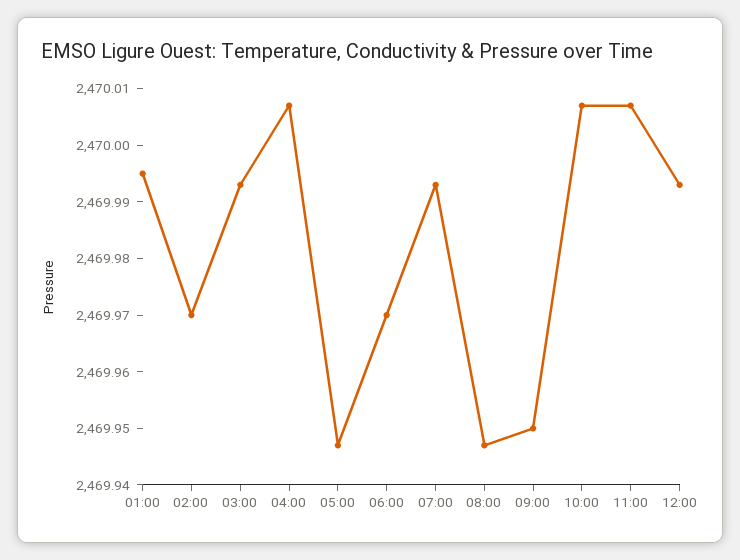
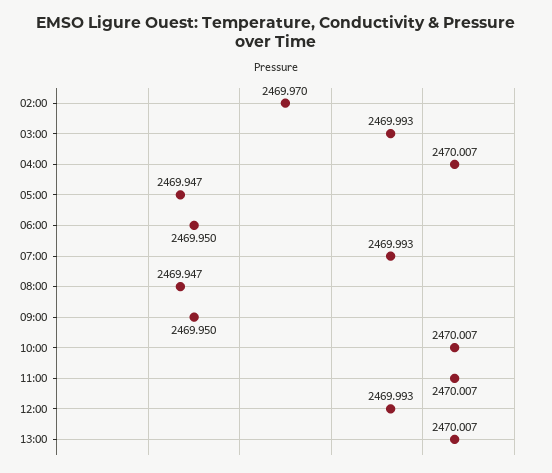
01:00: 2469.995 -> none
06:00: 2469.97 -> 2469.95
13:00: none -> 2470.007

